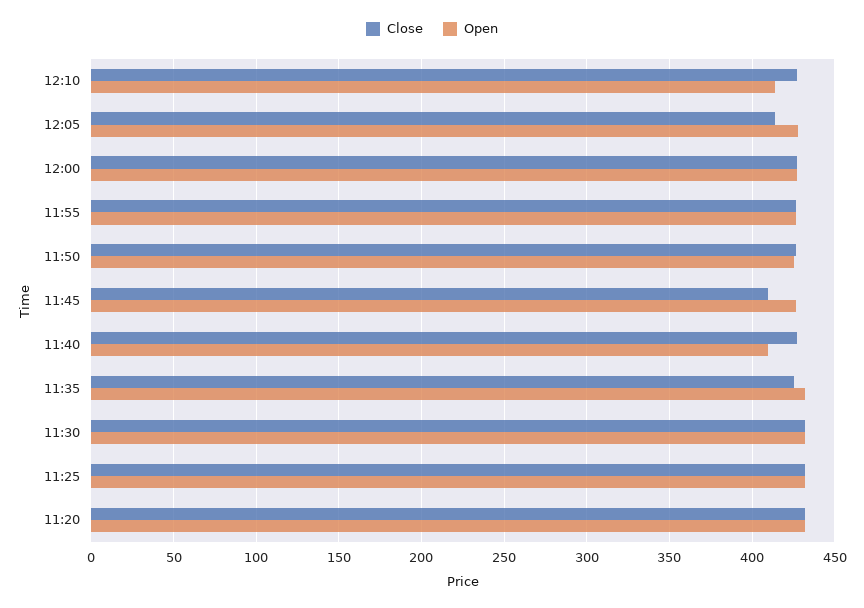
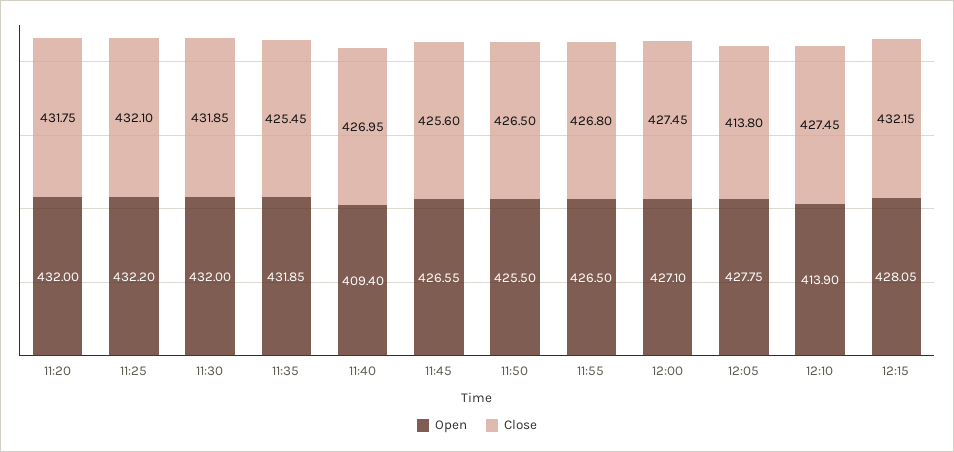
Close, 11:45: 410 -> 425.6
Open, 12:15: none -> 428.05
Close, 12:15: none -> 432.15

